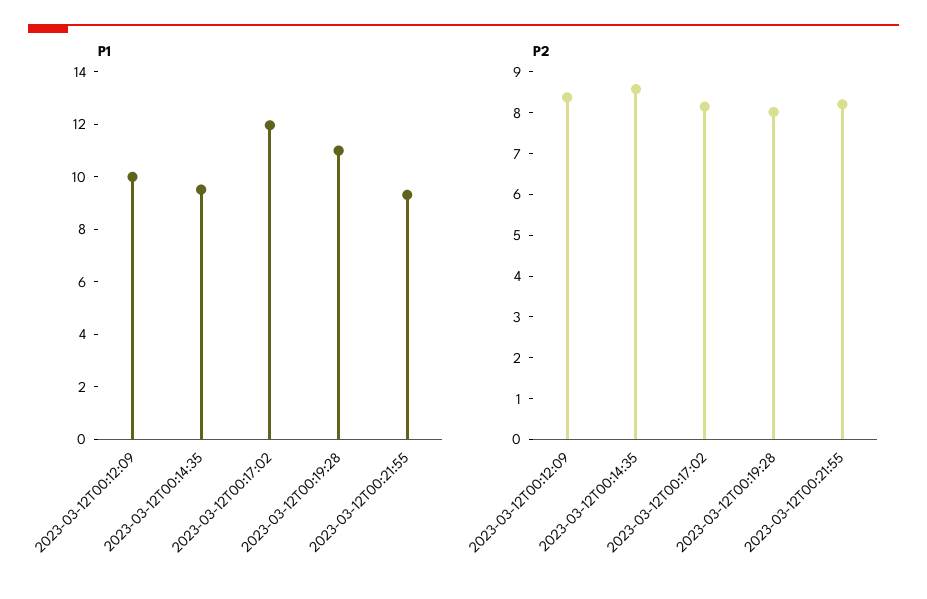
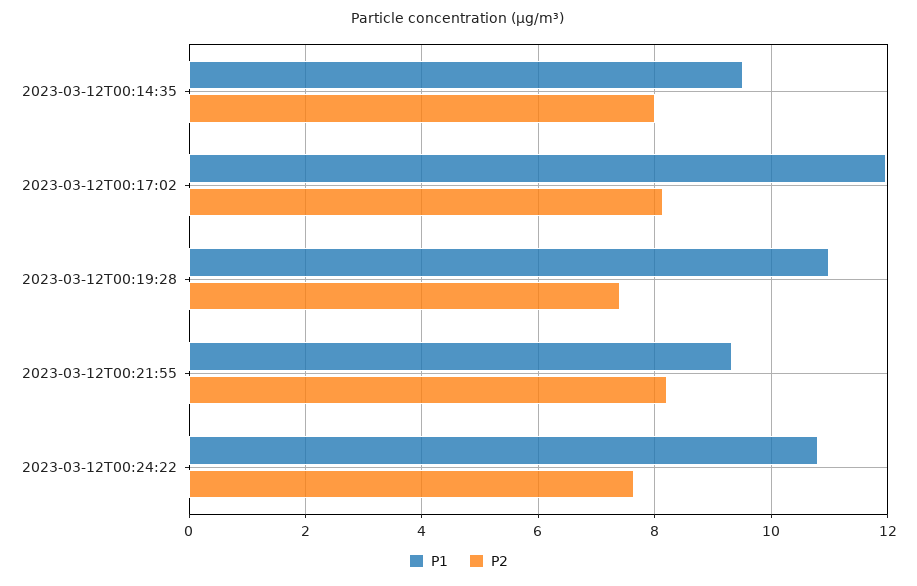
P1, 2023-03-12T00:12:09: 10 -> none
P2, 2023-03-12T00:12:09: 8.4 -> none
P2, 2023-03-12T00:14:35: 8.6 -> 8
P2, 2023-03-12T00:19:28: 8 -> 7.4
P1, 2023-03-12T00:24:22: none -> 10.8
P2, 2023-03-12T00:24:22: none -> 7.6

